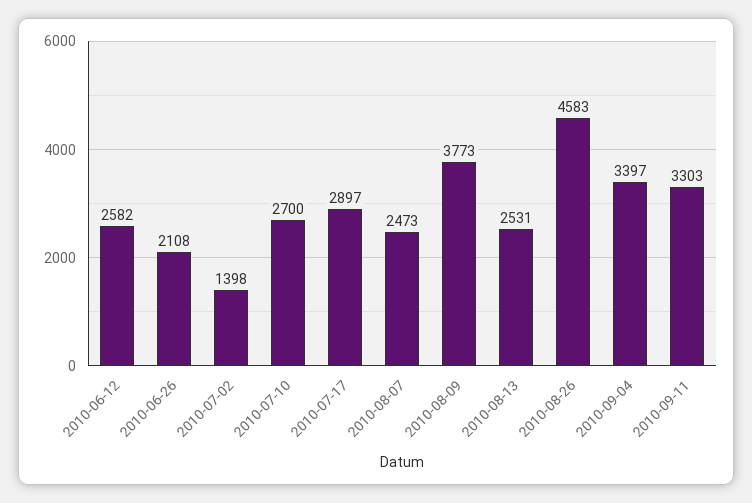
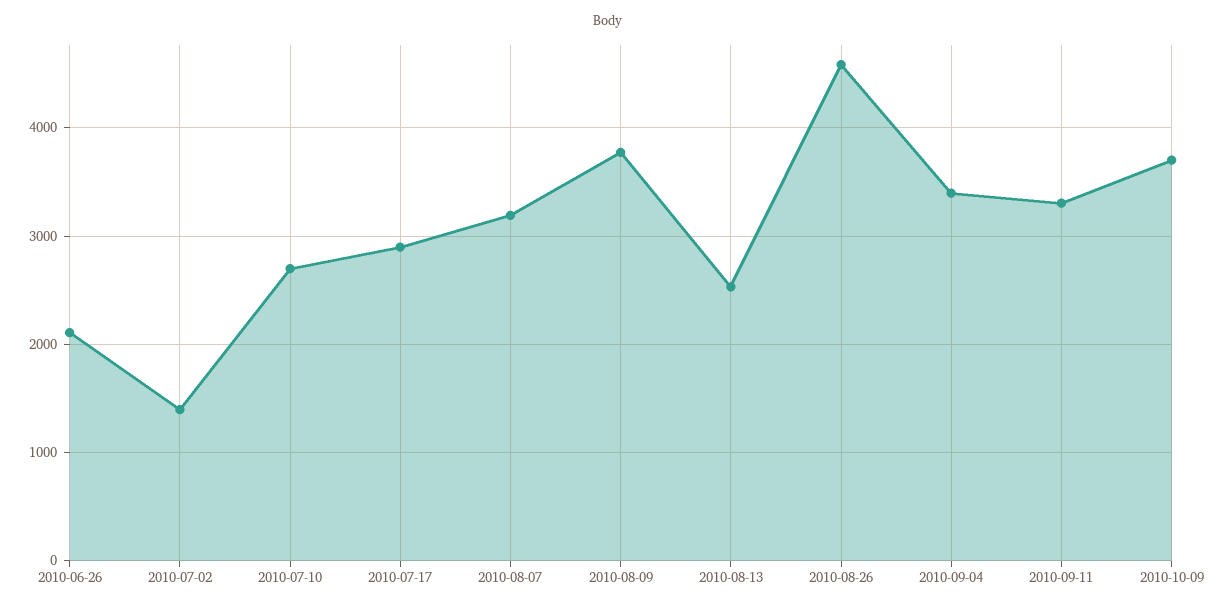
2010-06-12: 2582 -> none
2010-08-07: 2473 -> 3200
2010-10-09: none -> 3700

